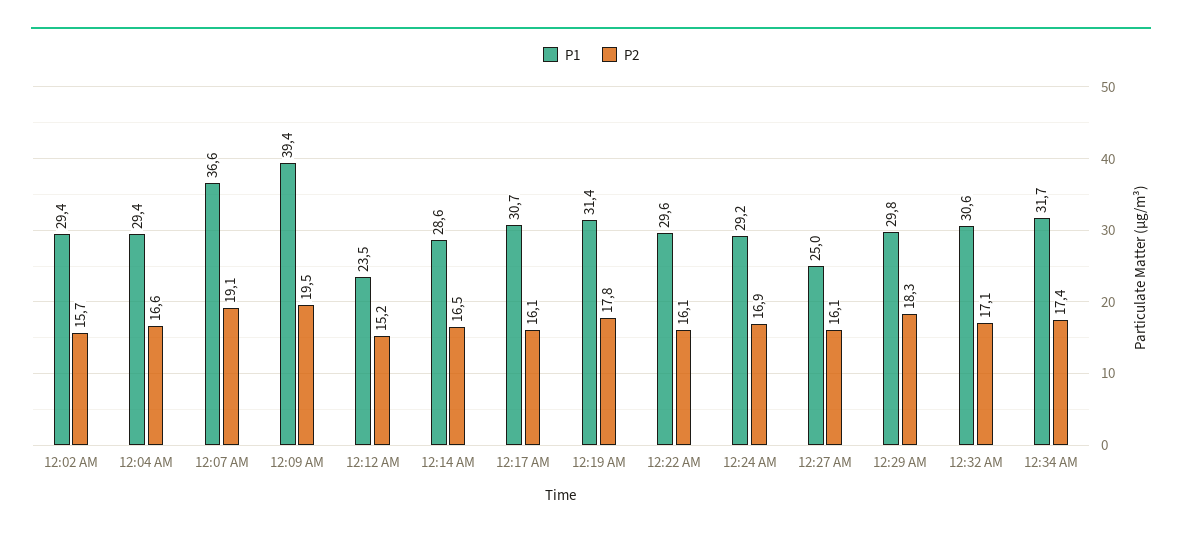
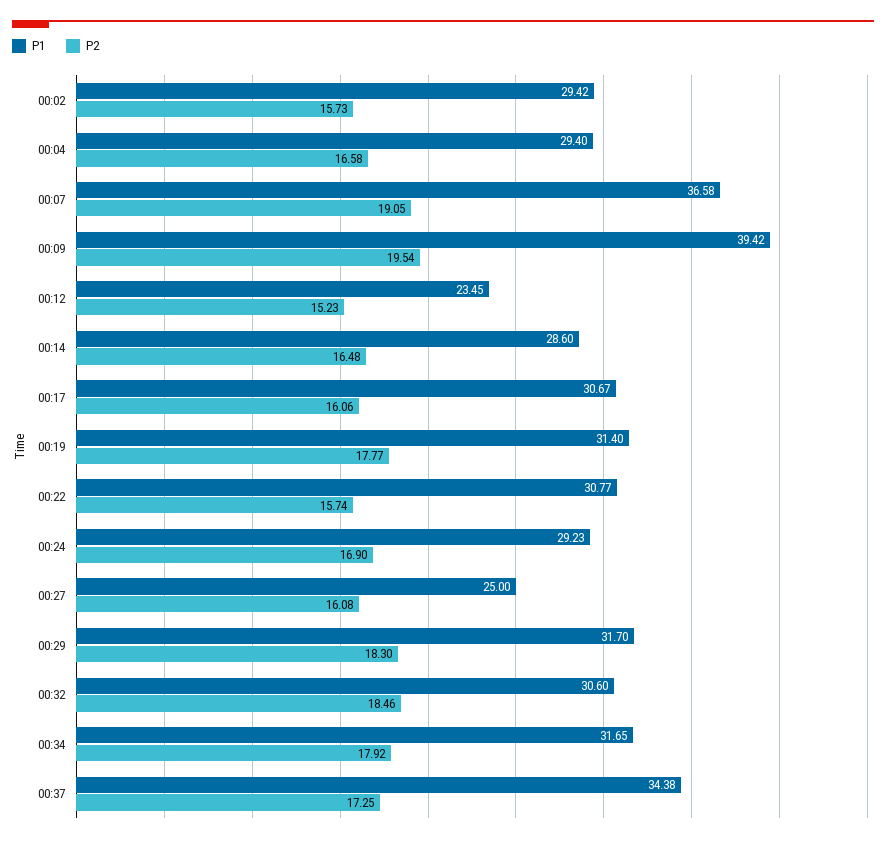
P1, 12:22 AM: 29.6 -> 30.77
P2, 12:22 AM: 16.1 -> 15.74
P1, 12:29 AM: 29.8 -> 31.7
P2, 12:32 AM: 17.1 -> 18.46
P2, 12:34 AM: 17.4 -> 17.92
P1, 00:37: none -> 34.38
P2, 00:37: none -> 17.25

